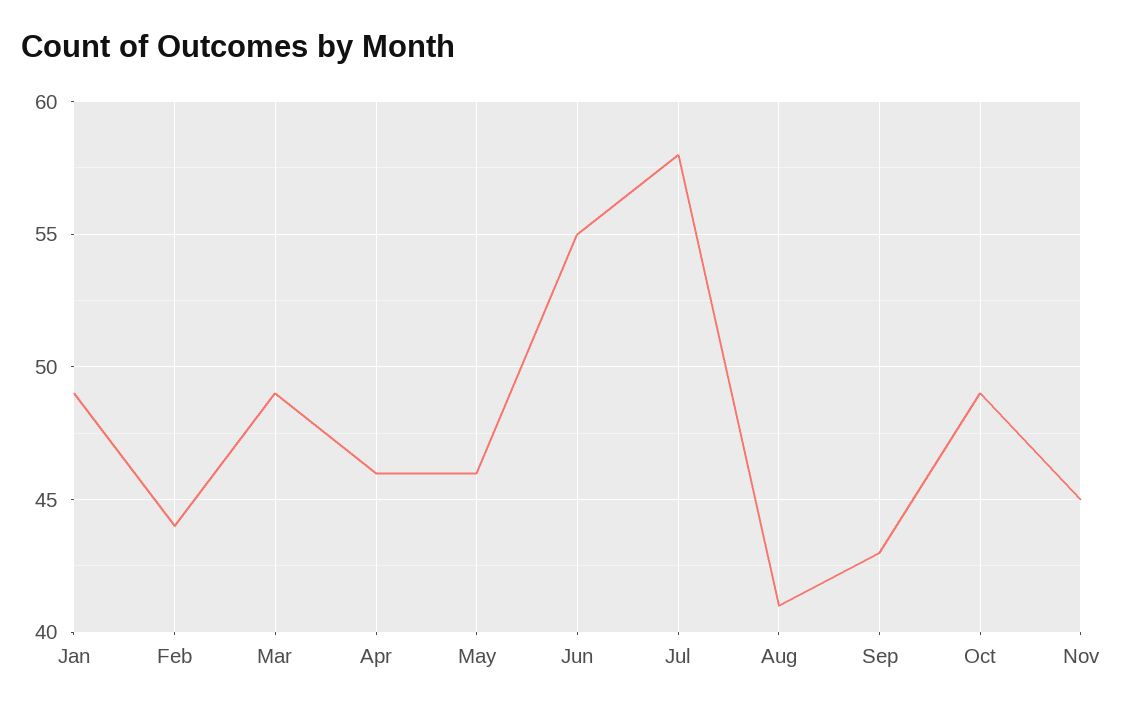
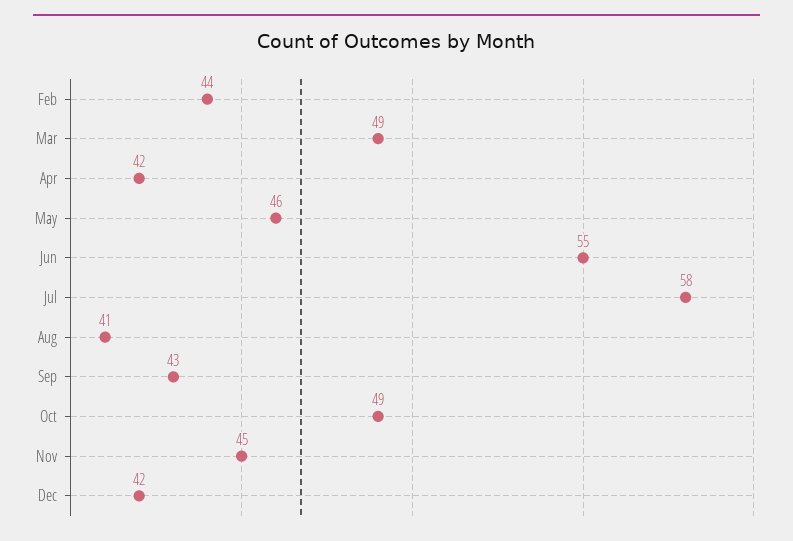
Jan: 49 -> none
Apr: 46 -> 42
Dec: none -> 42

